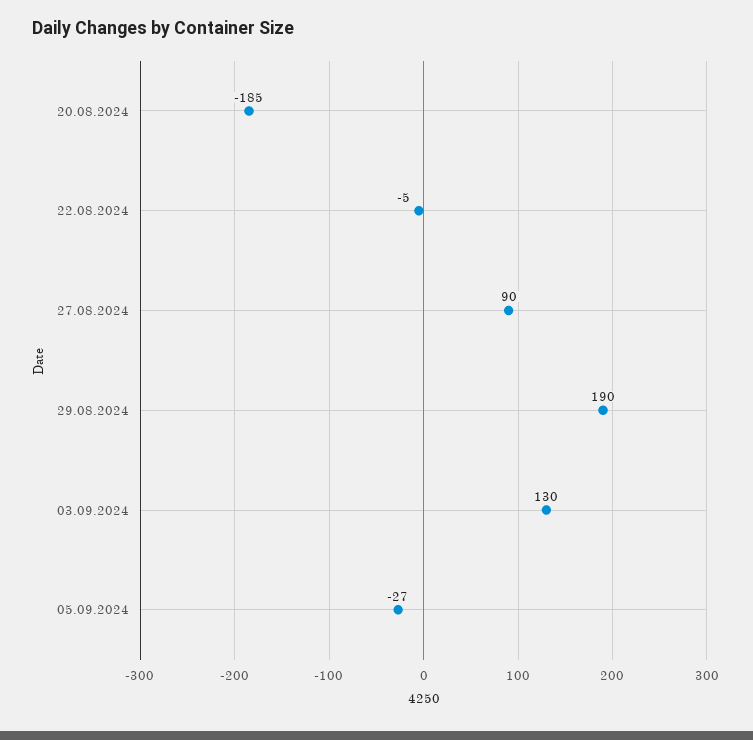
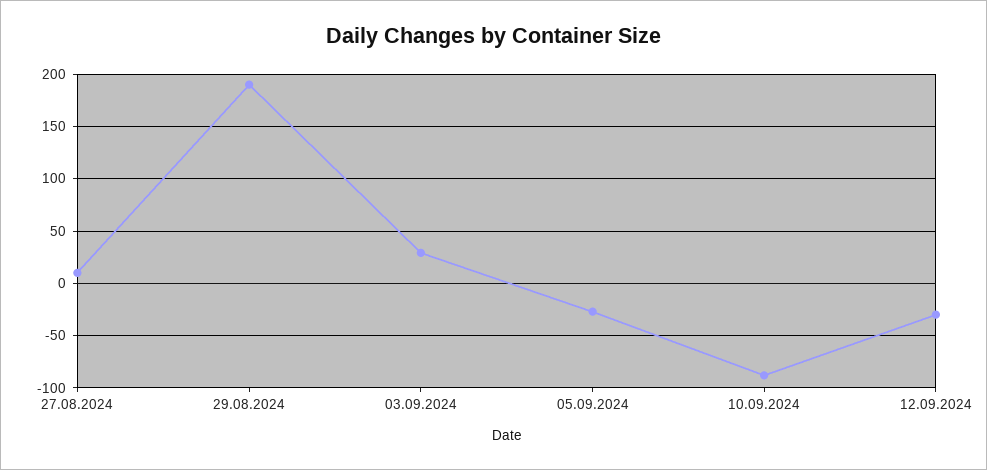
20.08.2024: -185 -> none
22.08.2024: -5 -> none
27.08.2024: 90 -> 10
03.09.2024: 130 -> 30
10.09.2024: none -> -90
12.09.2024: none -> -30

